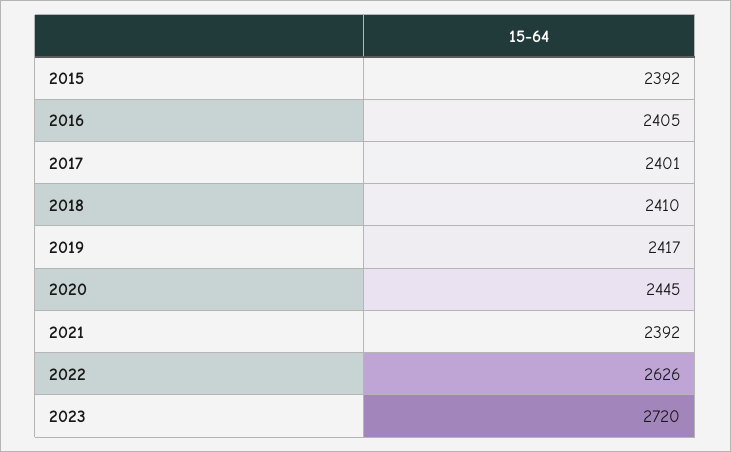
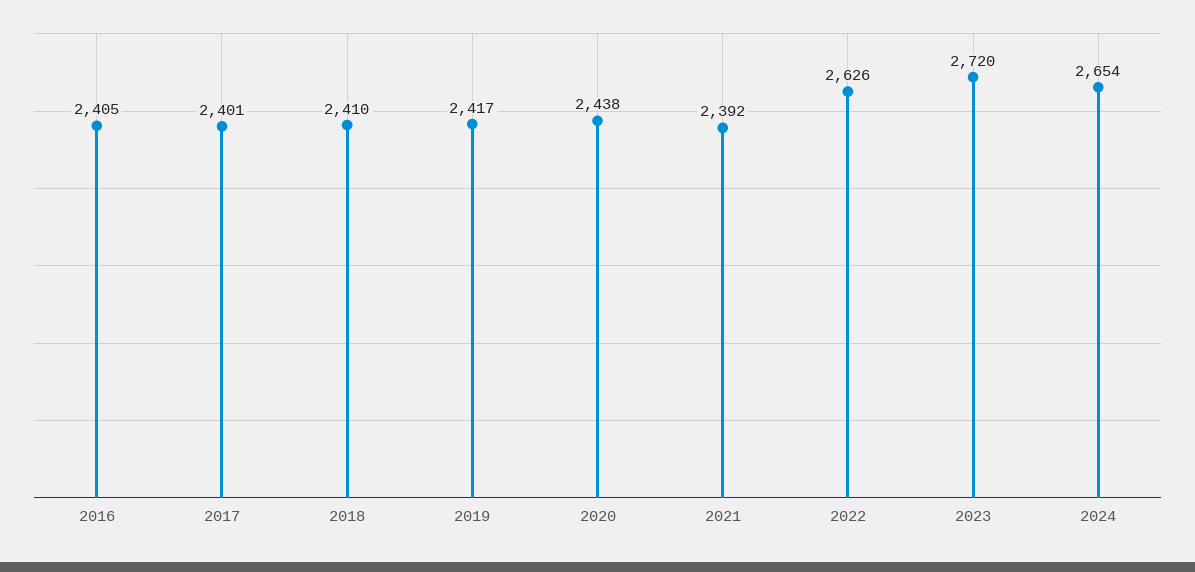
2015: 2392 -> none
2020: 2445 -> 2438
2024: none -> 2654

